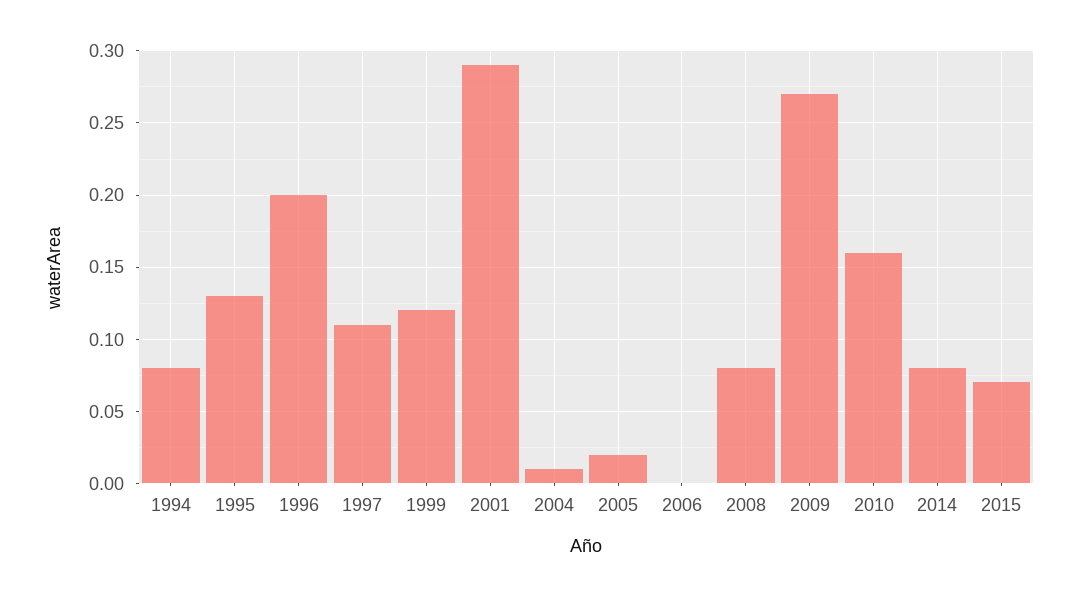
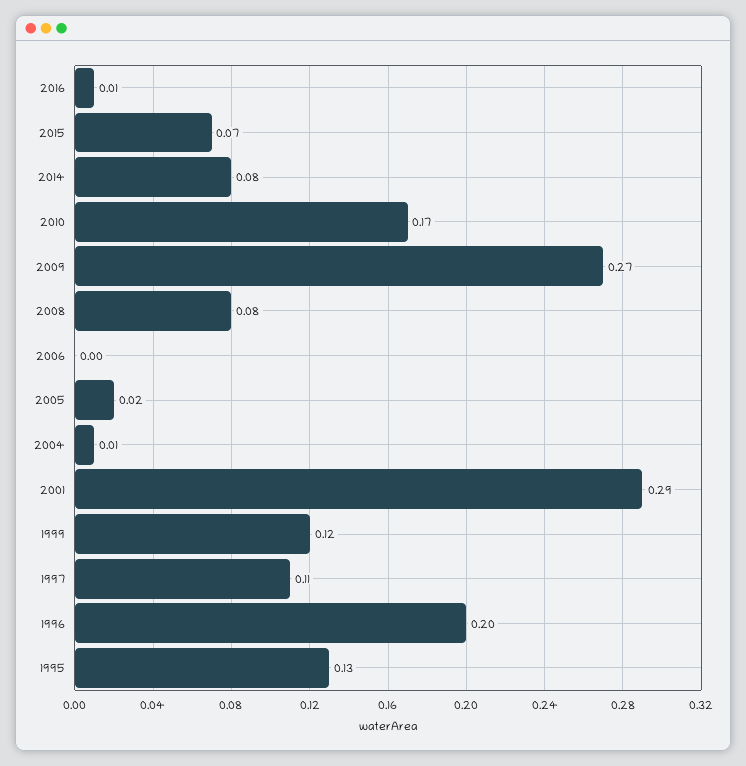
1994: 0.08 -> none
2010: 0.16 -> 0.17
2016: none -> 0.01

